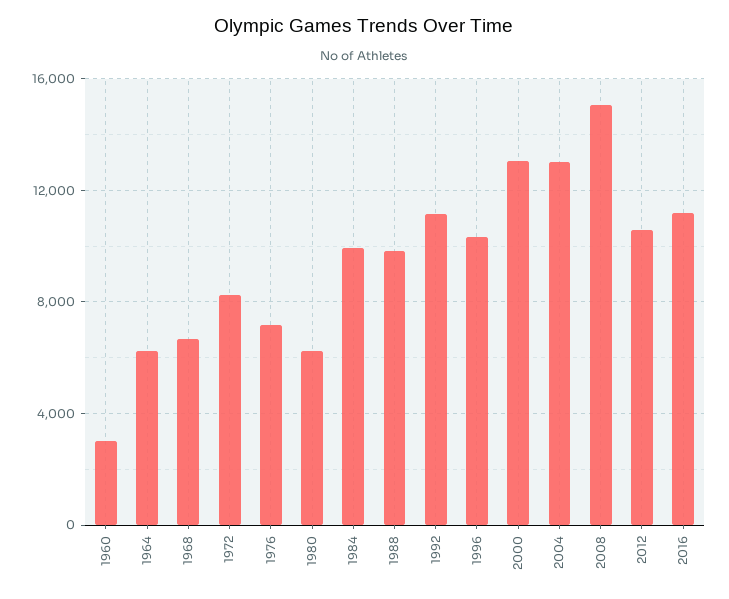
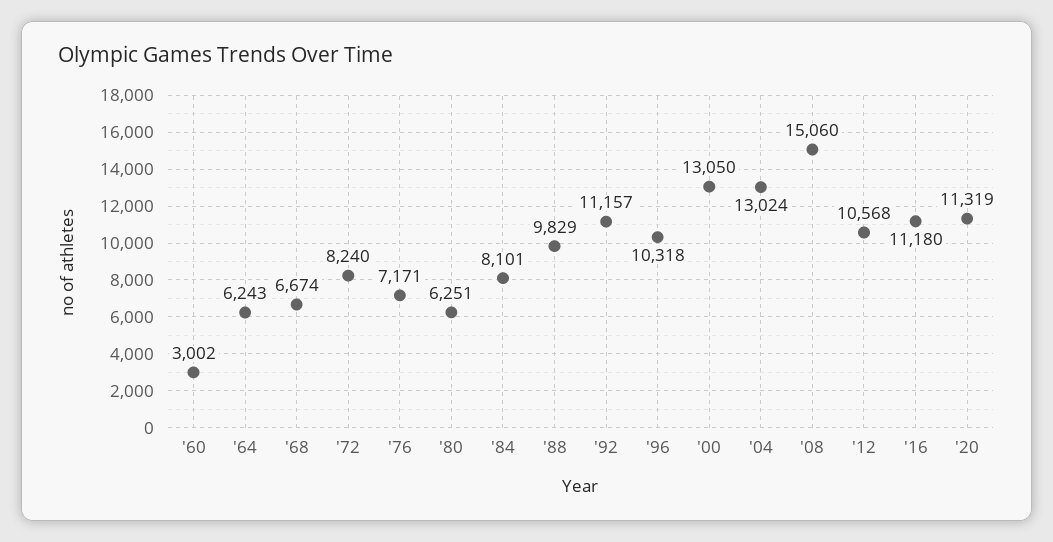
1984: 10000 -> 8101
'20: none -> 11319

